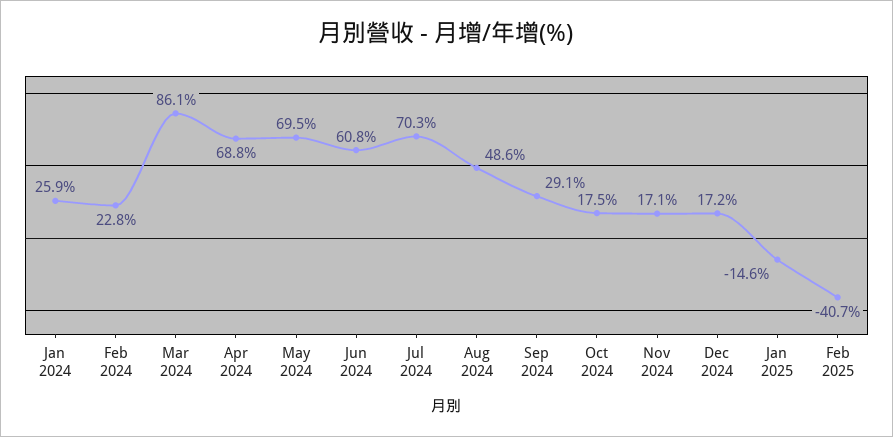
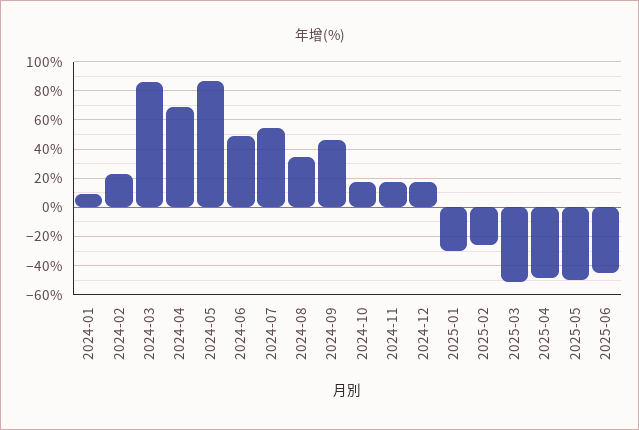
Jan 2024: 25.9 -> 10
May 2024: 69.5 -> 85
Jun 2024: 60.8 -> 50
Jul 2024: 70.3 -> 55
Aug 2024: 48.6 -> 35
Sep 2024: 29.1 -> 45
Jan 2025: -14.6 -> -30
Feb 2025: -40.7 -> -25
2025-03: none -> -50
2025-04: none -> -50
2025-05: none -> -50
2025-06: none -> -45

